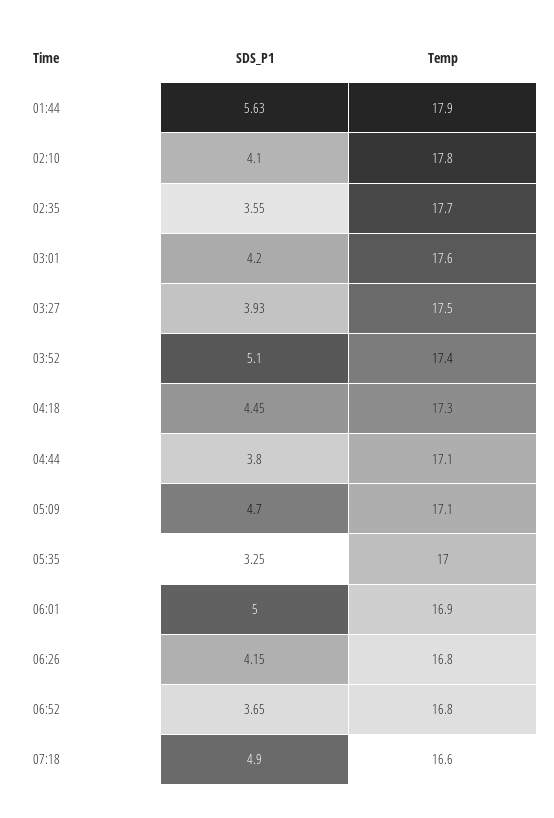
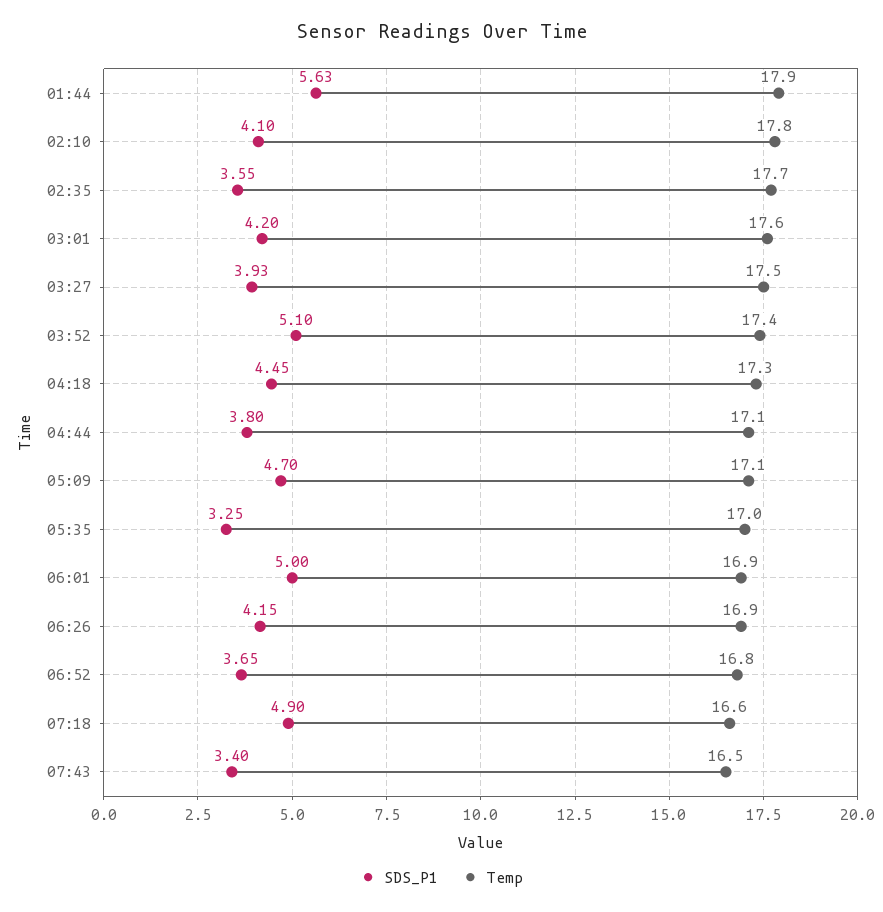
Temp, 06:26: 16.8 -> 16.9
SDS_P1, 07:43: none -> 3.4
Temp, 07:43: none -> 16.5

